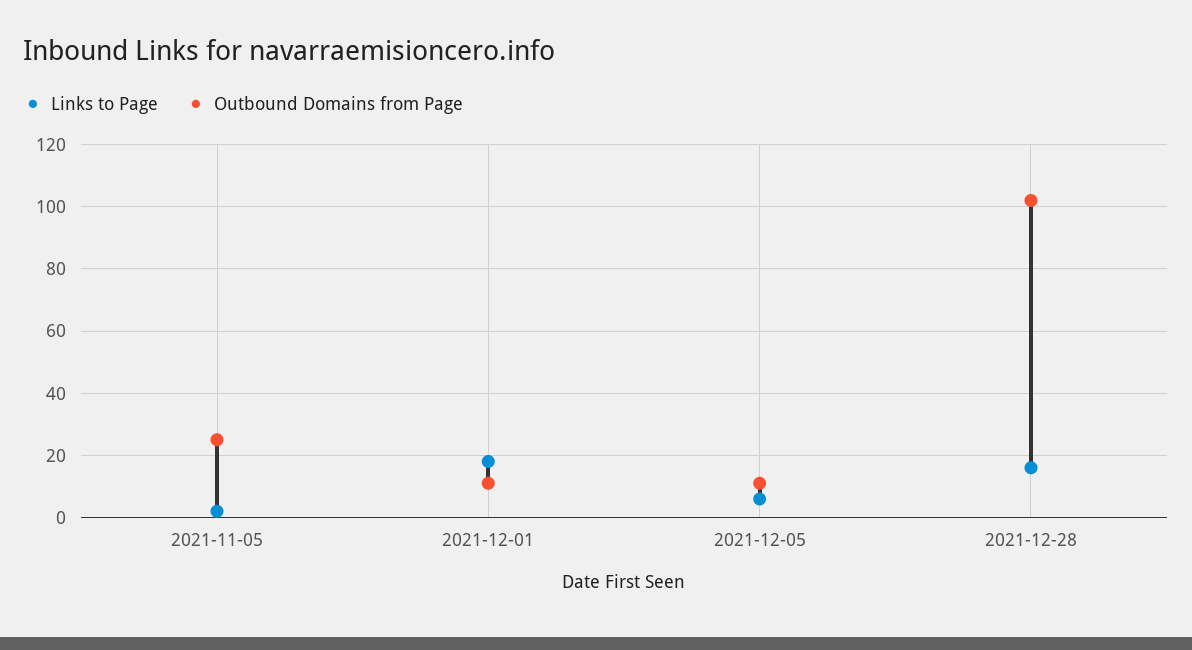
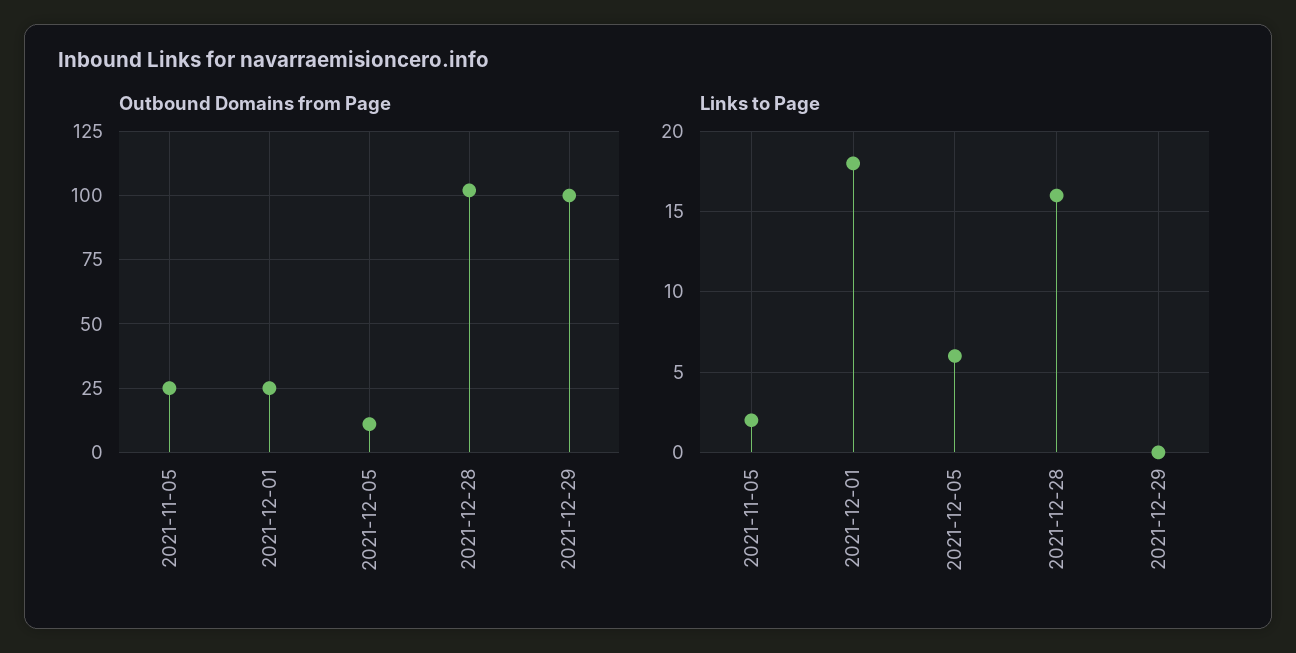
Outbound Domains from Page, 2021-12-01: 10 -> 25
Outbound Domains from Page, 2021-12-29: none -> 100
Links to Page, 2021-12-29: none -> 0

